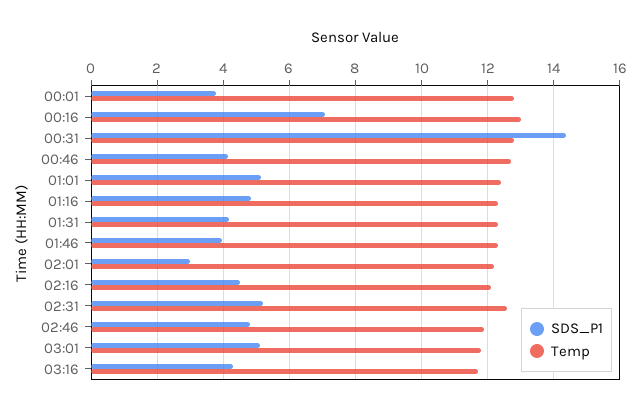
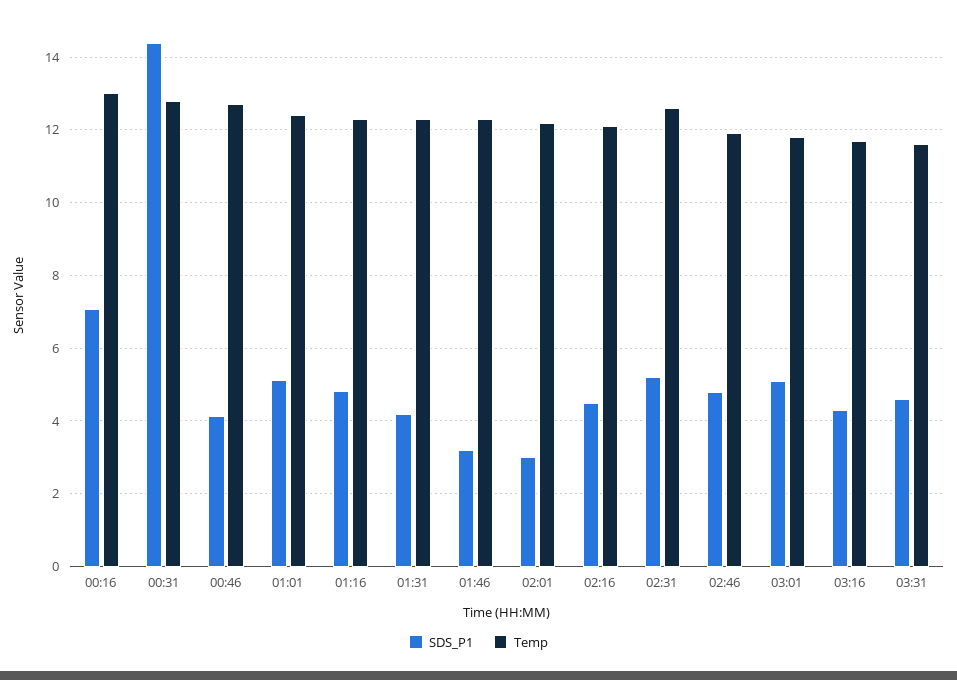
SDS_P1, 00:01: 3.8 -> none
Temp, 00:01: 12.8 -> none
SDS_P1, 01:46: 4 -> 3.2
SDS_P1, 03:31: none -> 4.6
Temp, 03:31: none -> 11.6

